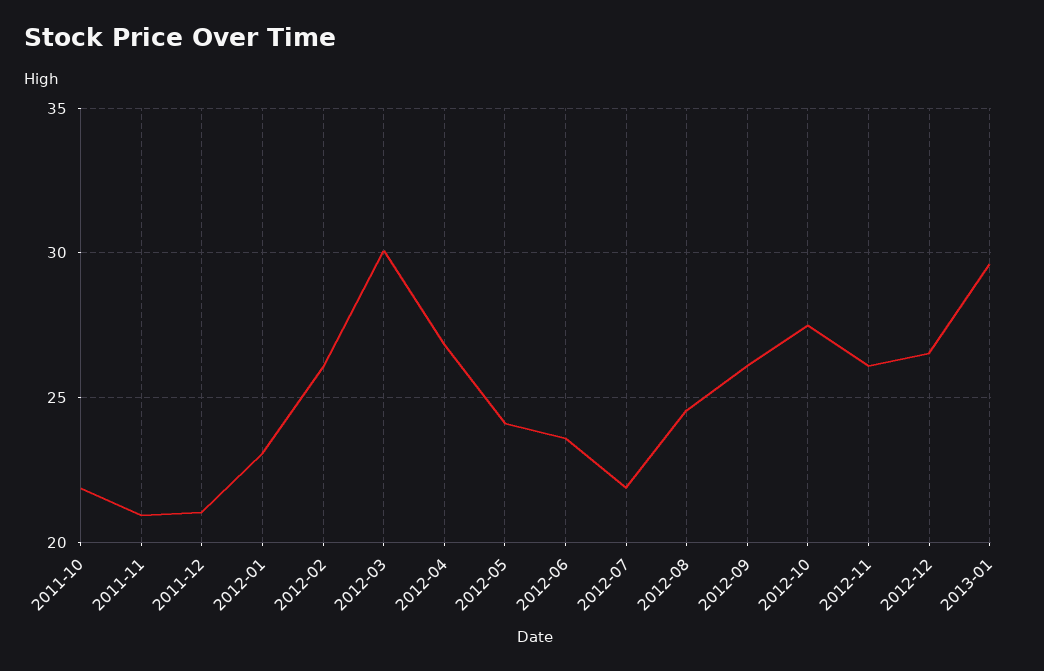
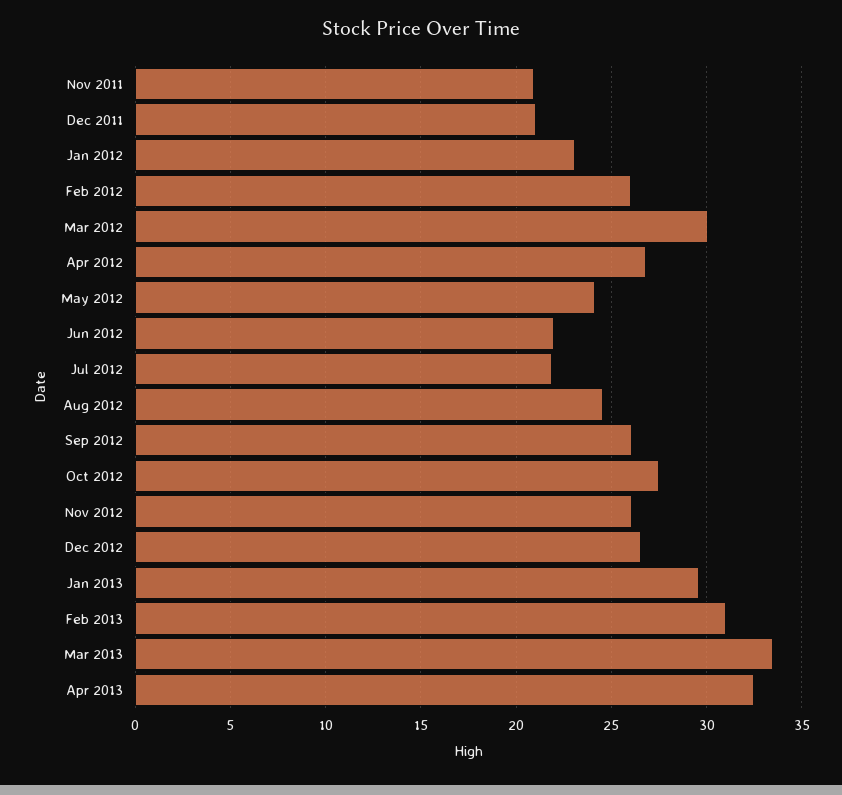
2011-10: 22 -> none
2012-06: 23.5 -> 22
Feb 2013: none -> 31
Mar 2013: none -> 33.5
Apr 2013: none -> 32.5

